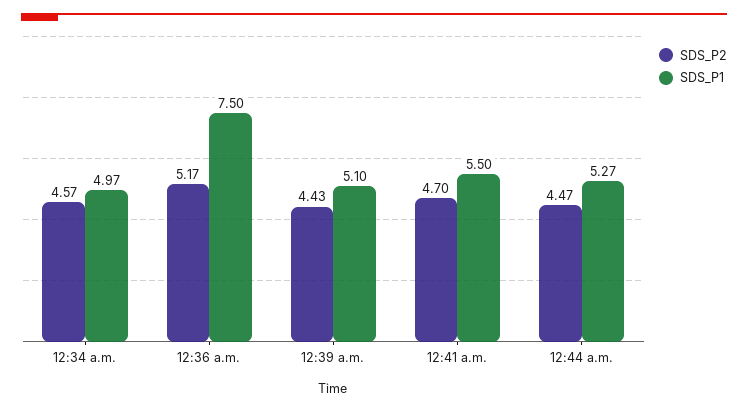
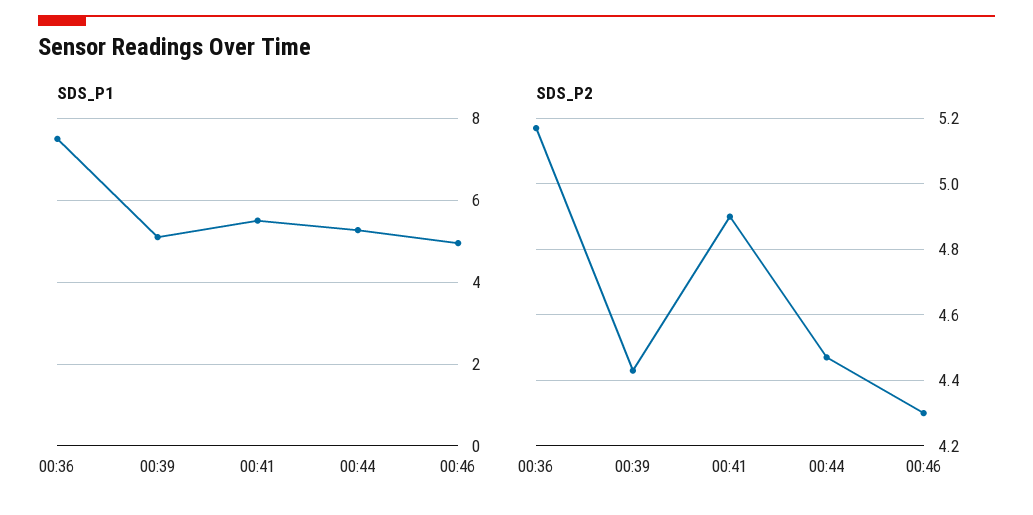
SDS_P2, 12:34 a.m.: 4.57 -> none
SDS_P1, 12:34 a.m.: 4.97 -> none
SDS_P2, 12:41 a.m.: 4.7 -> 4.9
SDS_P1, 00:46: none -> 5
SDS_P2, 00:46: none -> 4.3

